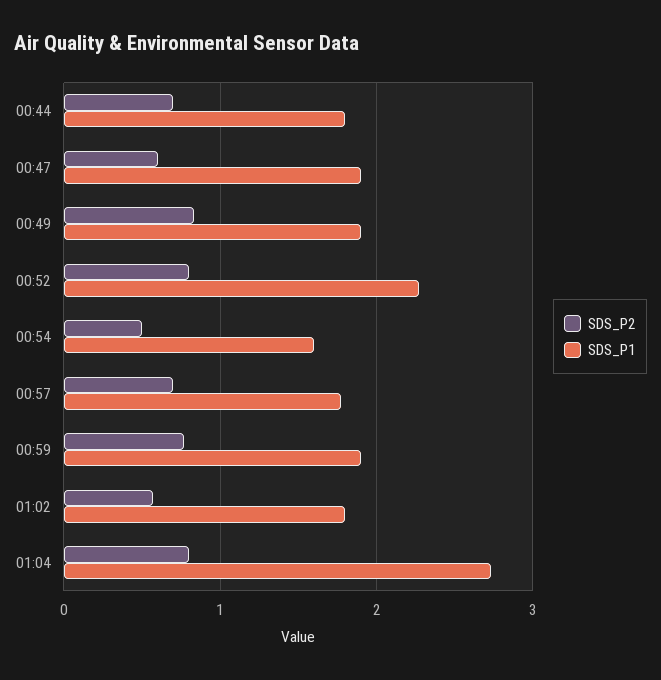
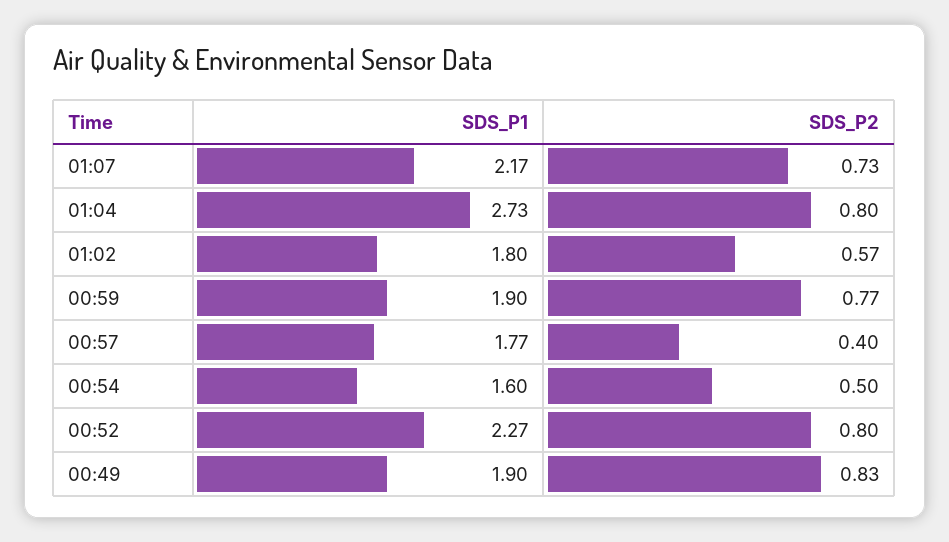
SDS_P2, 00:44: 0.7 -> none
SDS_P1, 00:44: 1.8 -> none
SDS_P2, 00:47: 0.6 -> none
SDS_P1, 00:47: 1.9 -> none
SDS_P2, 00:57: 0.7 -> 0.4
SDS_P1, 01:07: none -> 2.17
SDS_P2, 01:07: none -> 0.73

